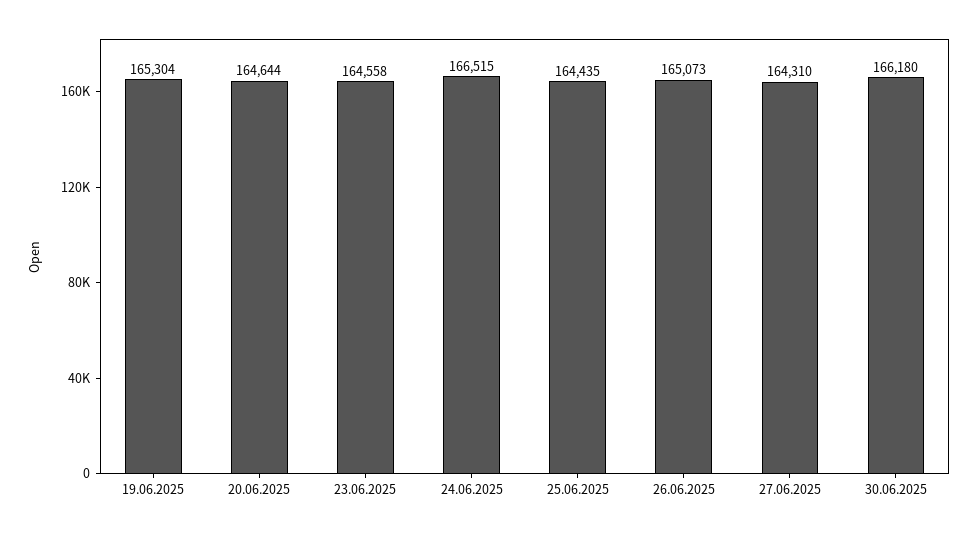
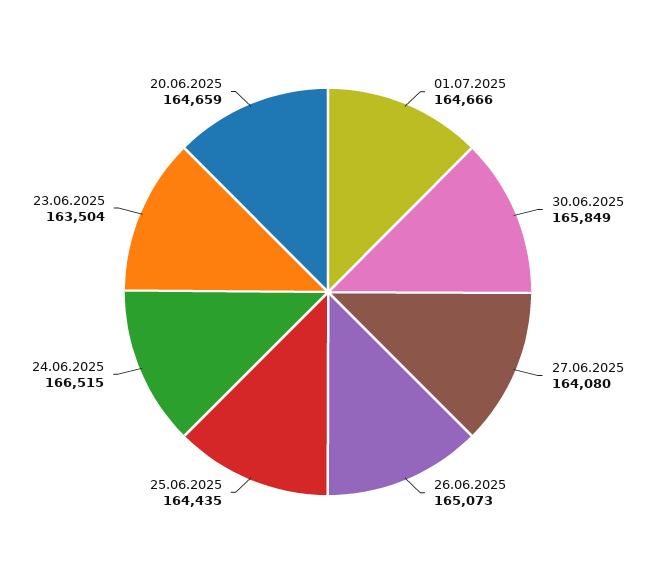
19.06.2025: 165304 -> none
20.06.2025: 164644 -> 164659
23.06.2025: 164558 -> 163504
27.06.2025: 164310 -> 164080
30.06.2025: 166180 -> 165849
01.07.2025: none -> 164666

